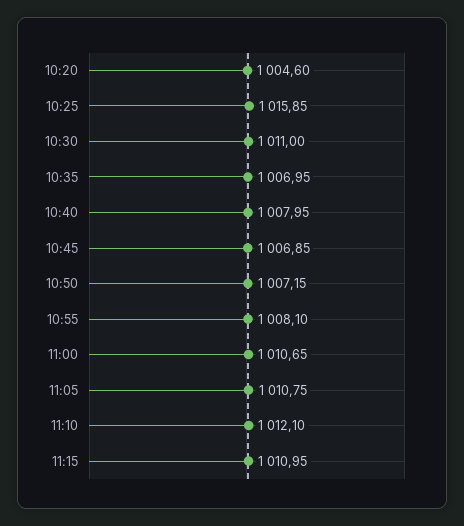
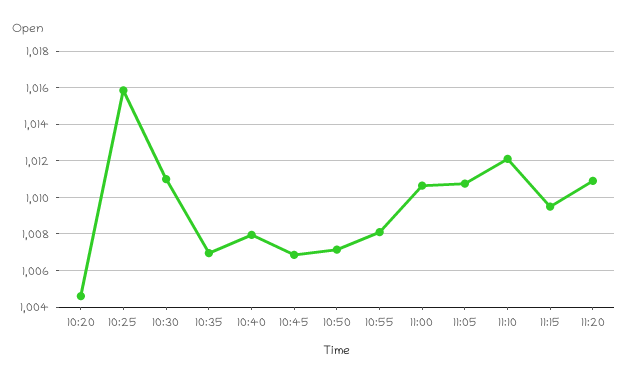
11:15: 1010.95 -> 1009.5
11:20: none -> 1011

